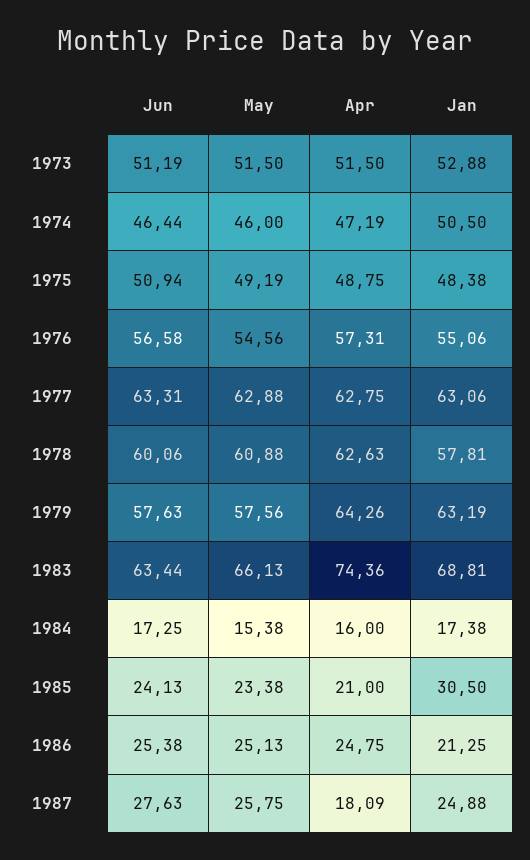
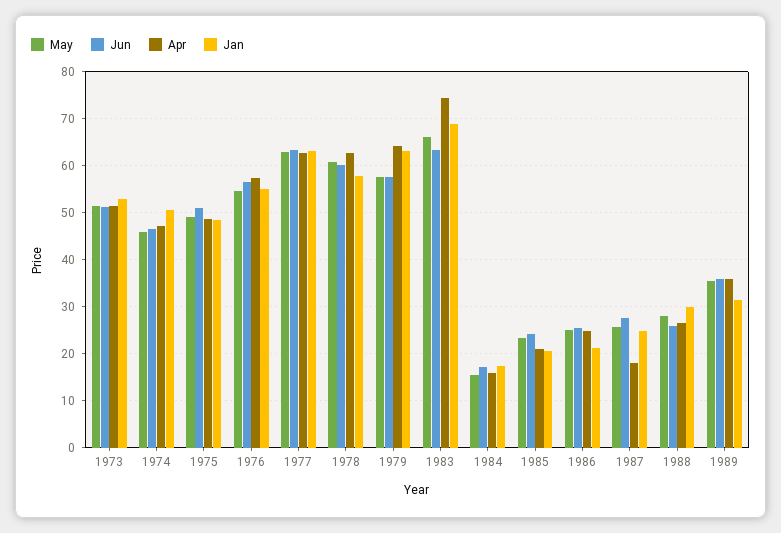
Jan, 1985: 30.5 -> 20
May, 1988: none -> 28
Jun, 1988: none -> 26
Apr, 1988: none -> 26
Jan, 1988: none -> 30
May, 1989: none -> 36
Jun, 1989: none -> 36
Apr, 1989: none -> 36
Jan, 1989: none -> 32

